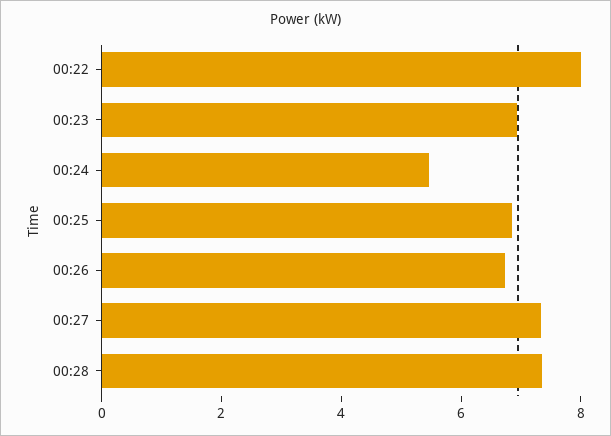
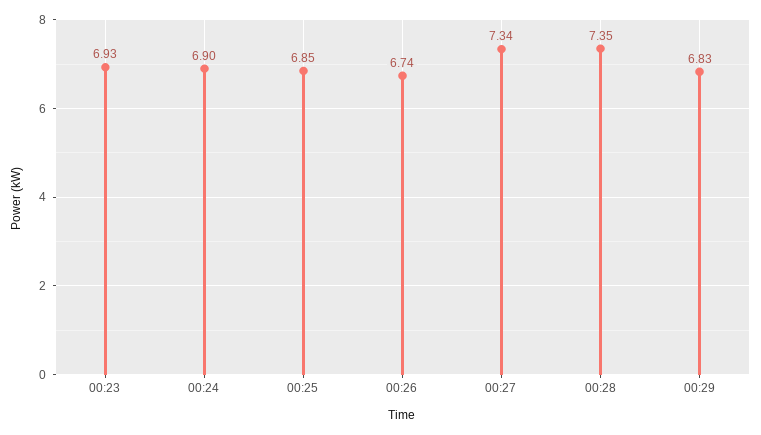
00:22: 8 -> none
00:24: 5.5 -> 6.9
00:29: none -> 6.83

